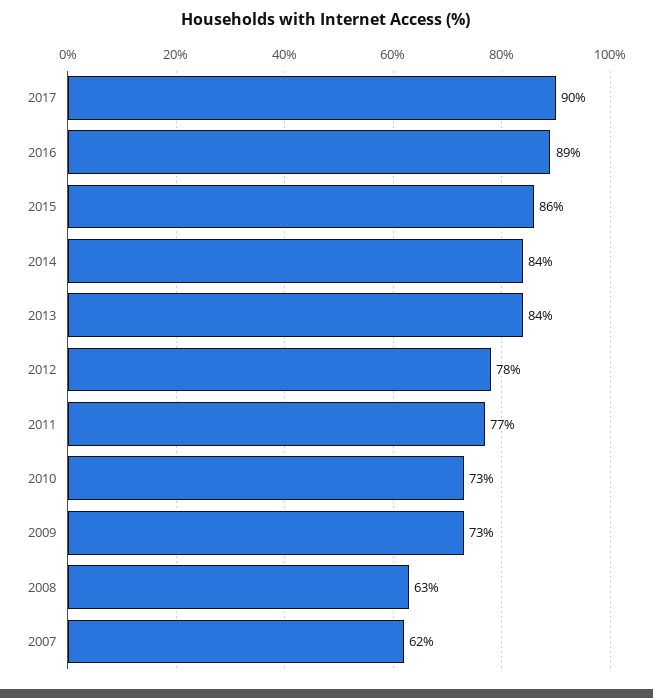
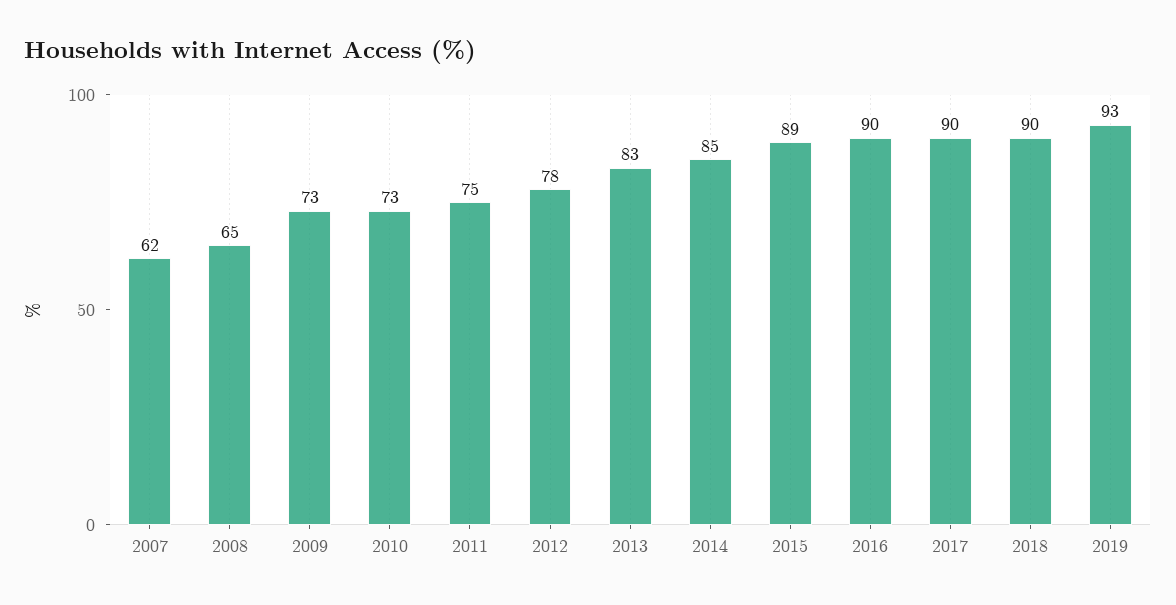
2016: 89 -> 90
2015: 86 -> 89
2014: 84 -> 85
2013: 84 -> 83
2011: 77 -> 75
2008: 63 -> 65
2018: none -> 90
2019: none -> 93

